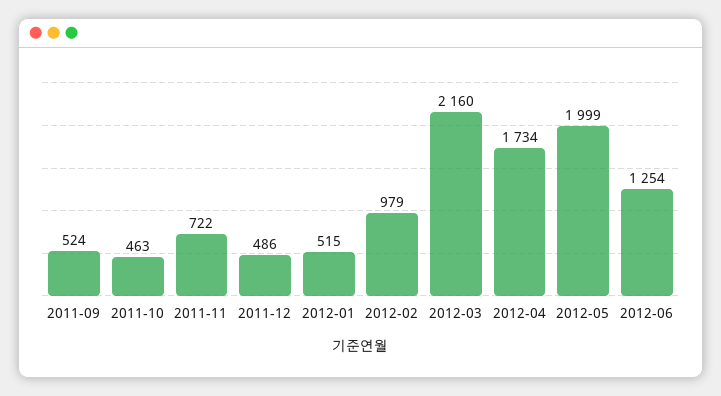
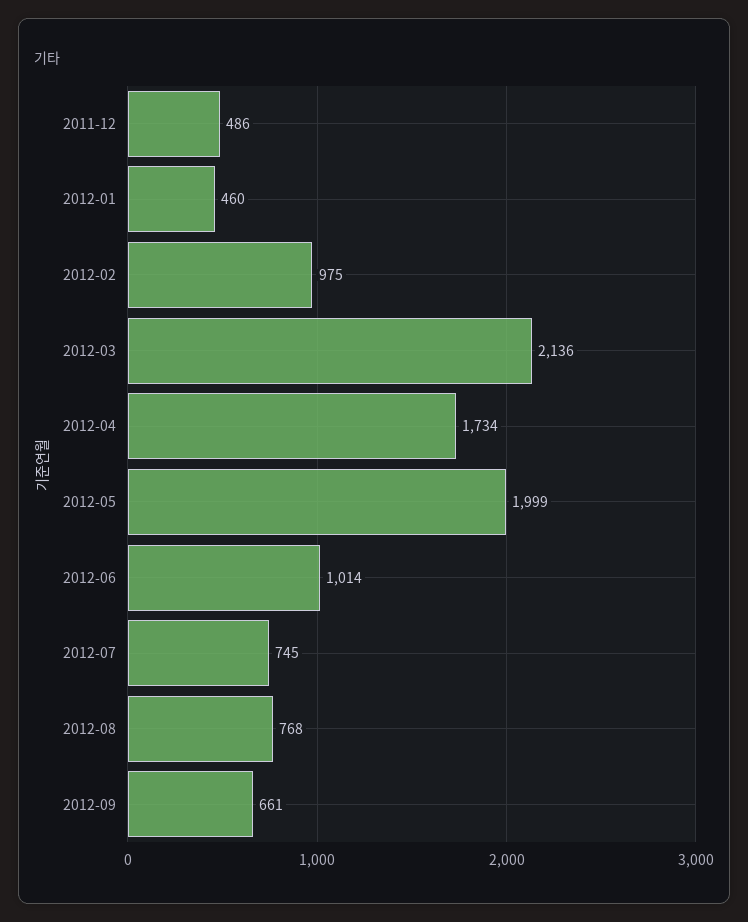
2011-09: 524 -> none
2011-10: 463 -> none
2011-11: 722 -> none
2012-01: 515 -> 460
2012-02: 979 -> 975
2012-03: 2160 -> 2136
2012-06: 1254 -> 1014
2012-07: none -> 745
2012-08: none -> 768
2012-09: none -> 661

